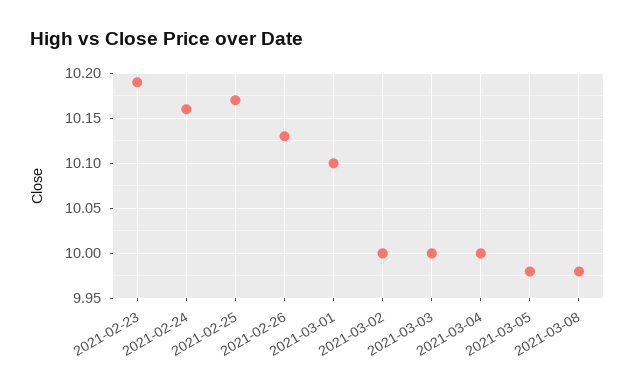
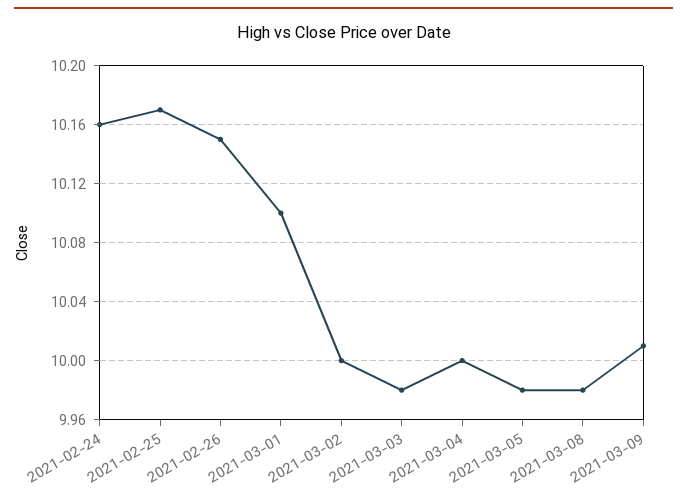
2021-02-23: 10.19 -> none
2021-02-26: 10.13 -> 10.15
2021-03-03: 10 -> 9.98
2021-03-09: none -> 10.01

